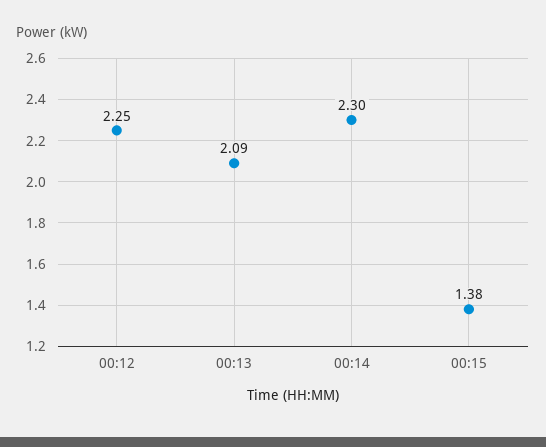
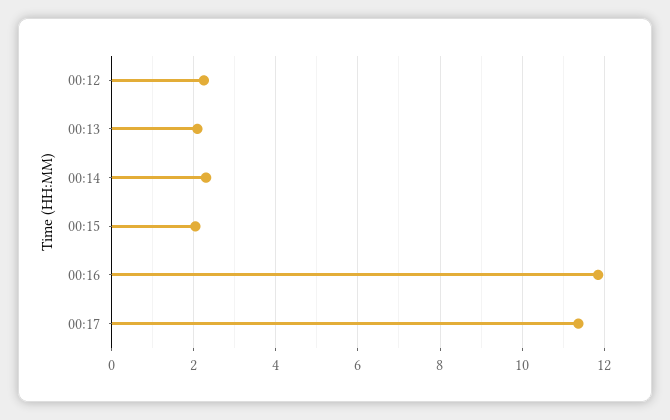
00:15: 1.38 -> 2
00:16: none -> 11.8
00:17: none -> 11.4

